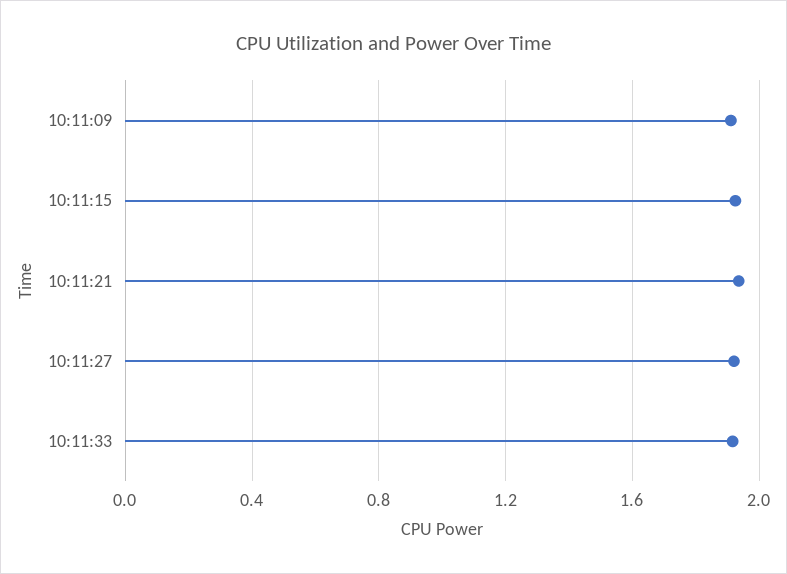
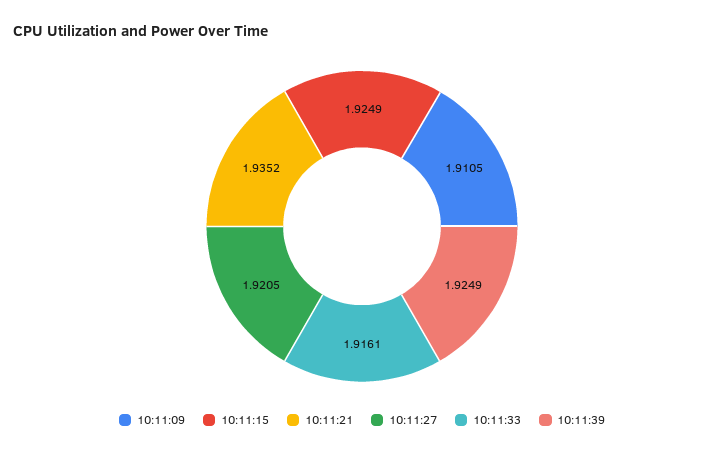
10:11:39: none -> 1.9249

